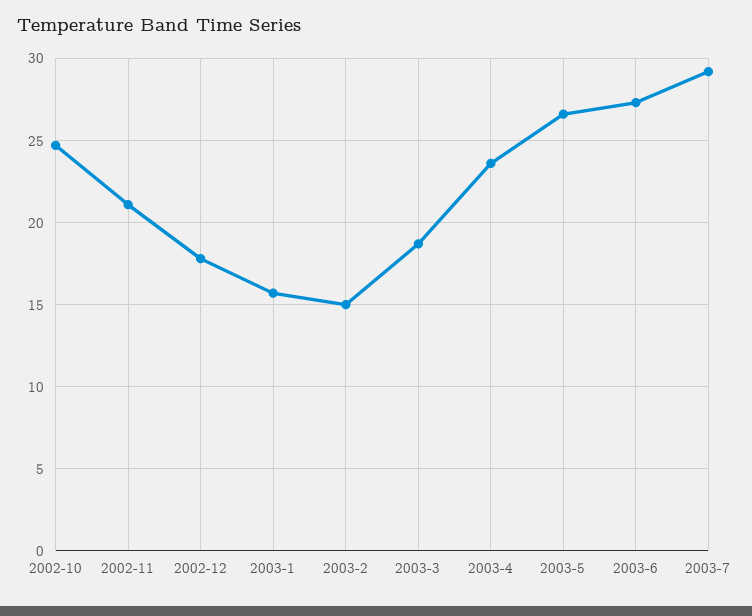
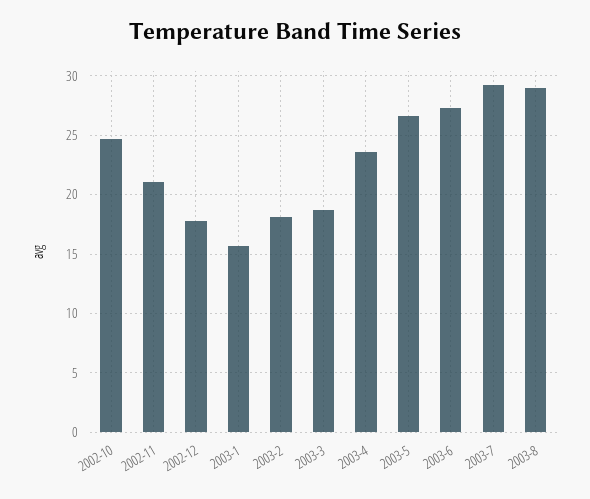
2003-2: 15 -> 18
2003-8: none -> 29

